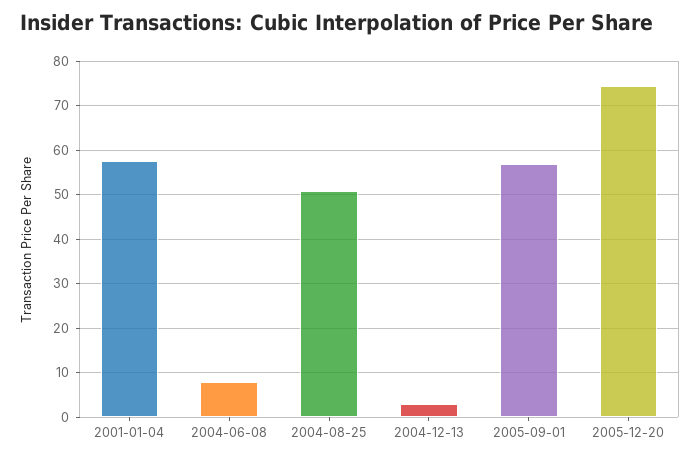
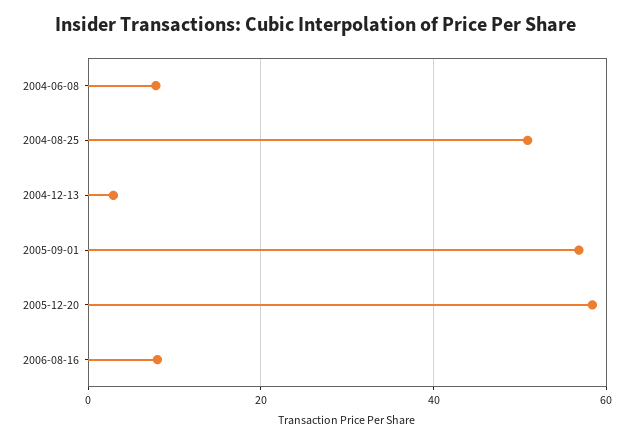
2001-01-04: 58 -> none
2005-12-20: 74 -> 58
2006-08-16: none -> 8

